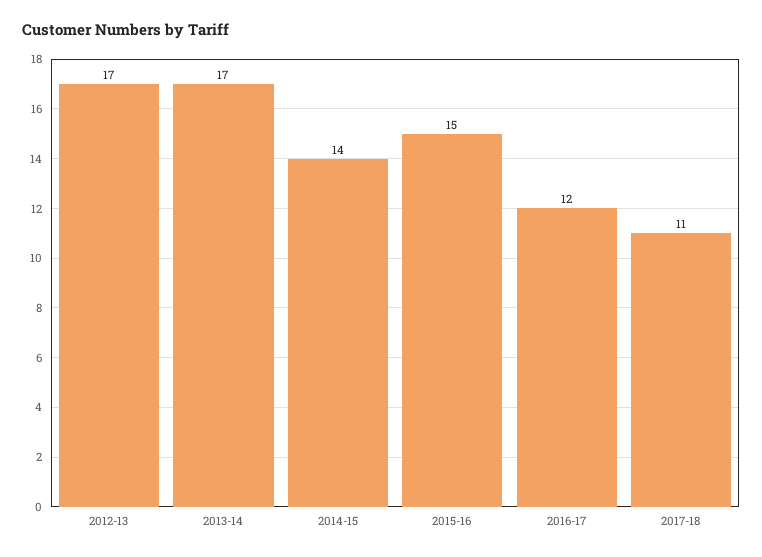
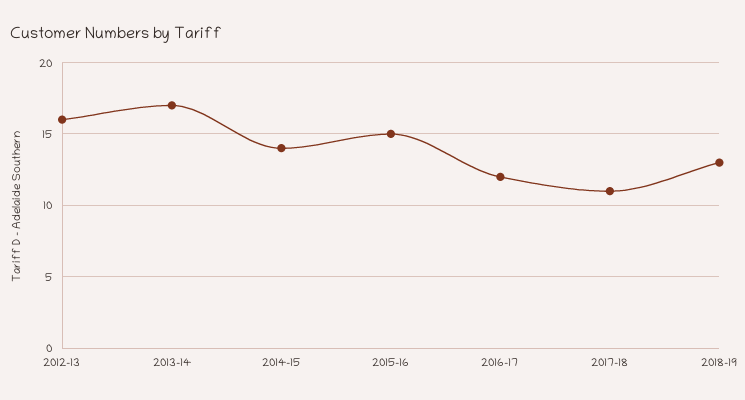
2012-13: 17 -> 16
2018-19: none -> 13

